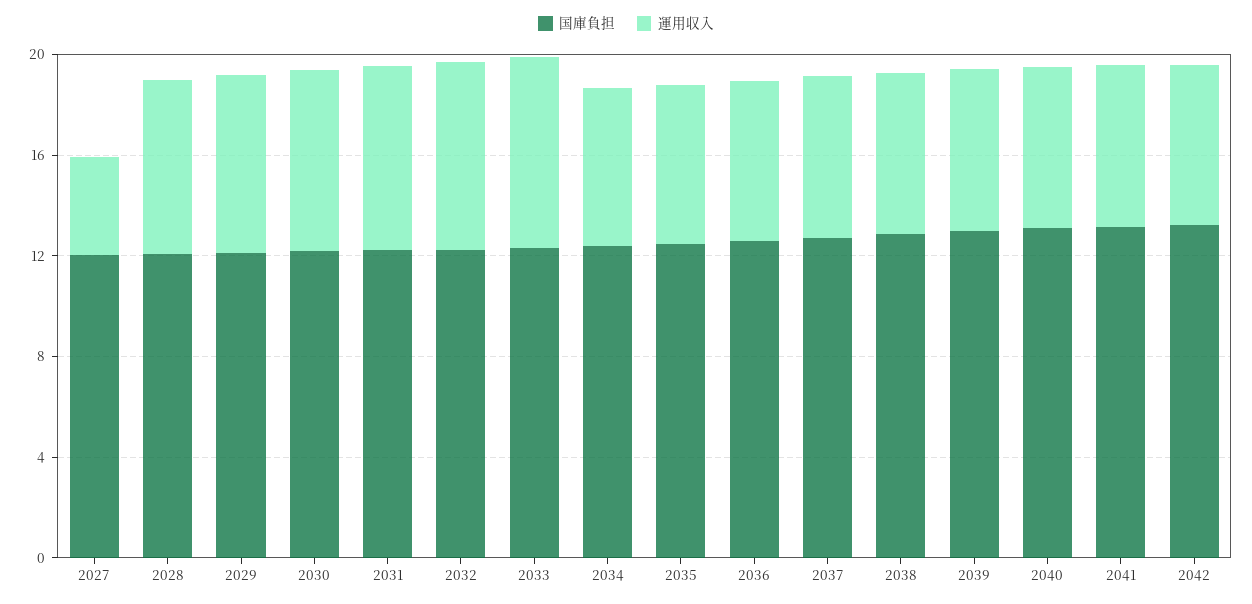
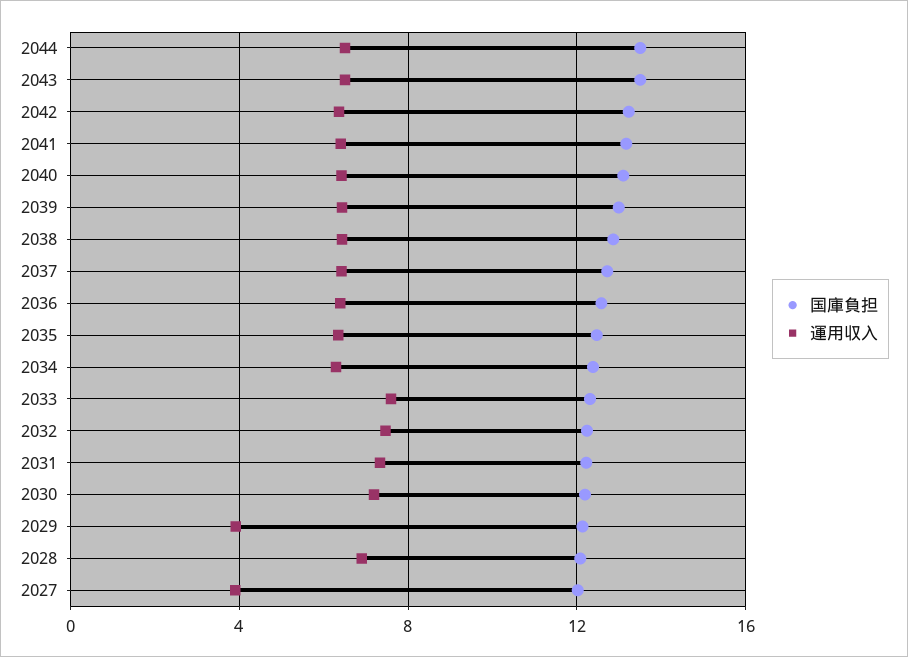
運用収入, 2029: 7 -> 4
国庫負担, 2044: none -> 13.5
運用収入, 2044: none -> 6.5
国庫負担, 2043: none -> 13.5
運用収入, 2043: none -> 6.5

